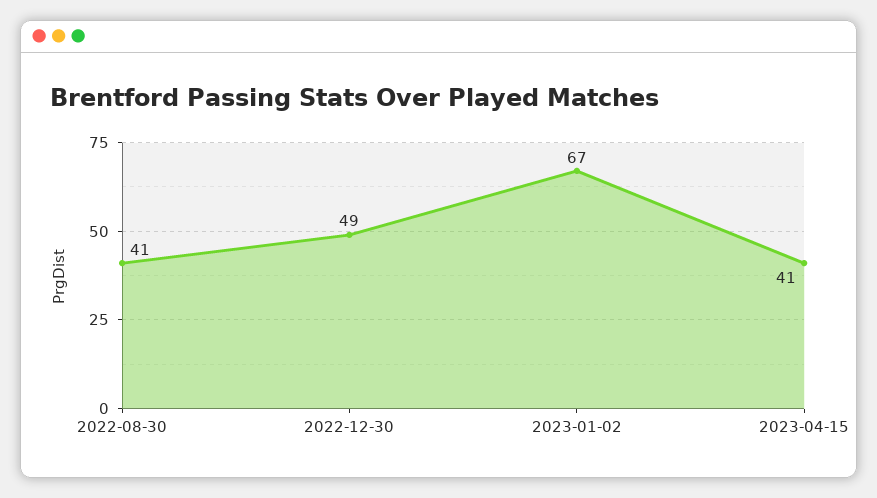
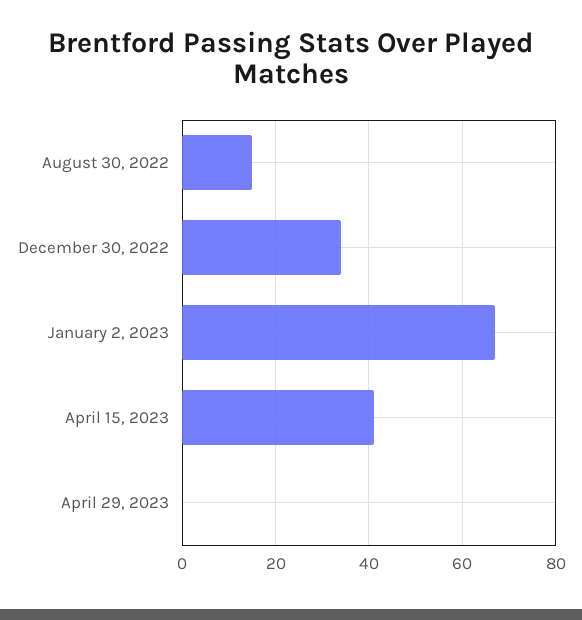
2022-08-30: 41 -> 15
2022-12-30: 49 -> 35
April 29, 2023: none -> 0

